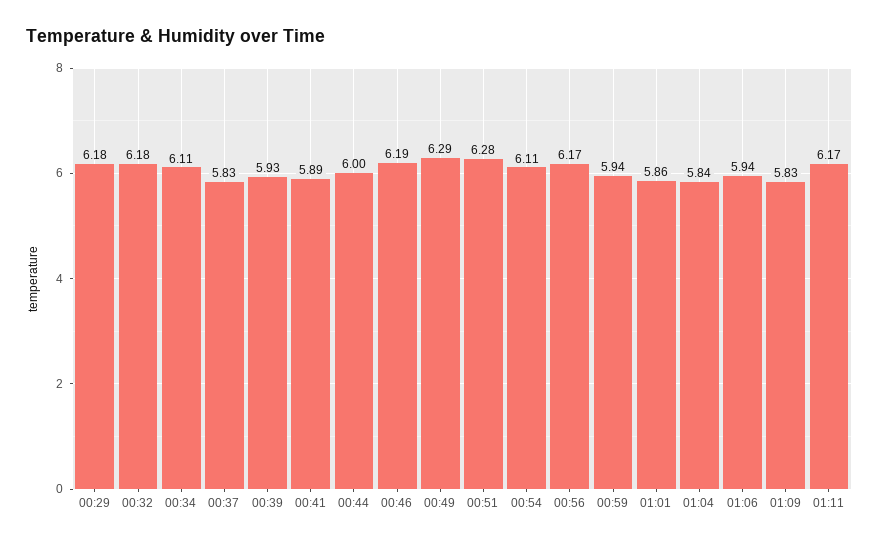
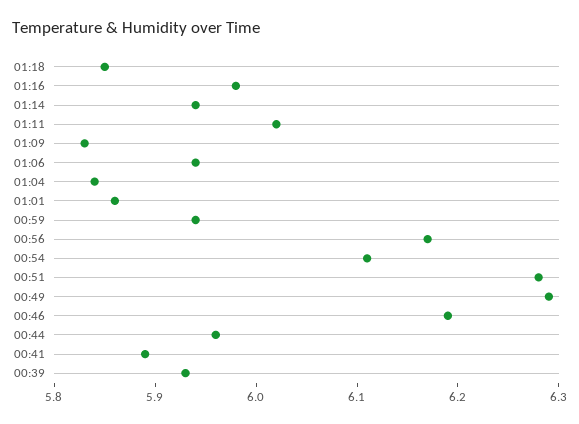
00:29: 6.18 -> none
00:32: 6.18 -> none
00:34: 6.11 -> none
00:37: 5.83 -> none
00:44: 6 -> 5.96
01:11: 6.17 -> 6.02
01:18: none -> 5.85
01:16: none -> 5.98
01:14: none -> 5.94

